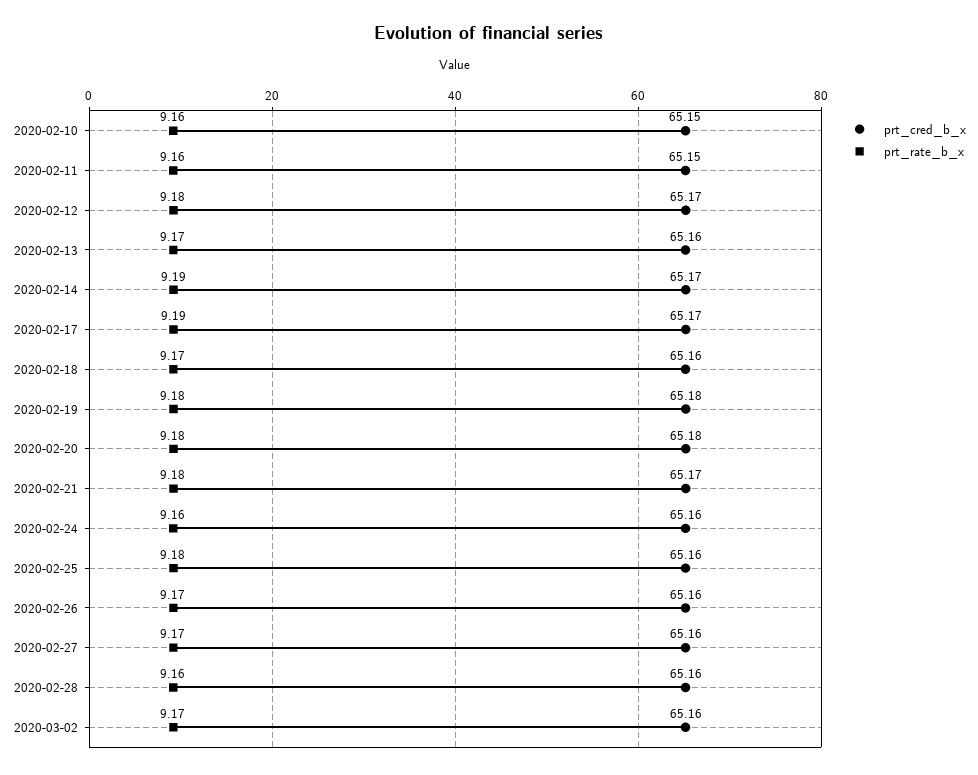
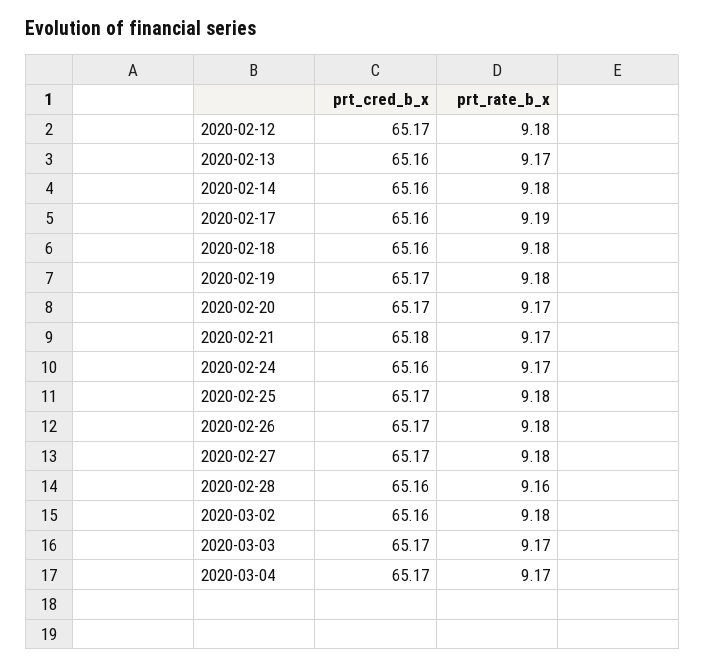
prt_cred_b_x, 2020-02-10: 65.15 -> none
prt_rate_b_x, 2020-02-10: 9.16 -> none
prt_cred_b_x, 2020-02-11: 65.15 -> none
prt_rate_b_x, 2020-02-11: 9.16 -> none
prt_cred_b_x, 2020-02-14: 65.17 -> 65.16
prt_rate_b_x, 2020-02-14: 9.19 -> 9.18
prt_cred_b_x, 2020-02-17: 65.17 -> 65.16
prt_rate_b_x, 2020-02-18: 9.17 -> 9.18
prt_cred_b_x, 2020-02-19: 65.18 -> 65.17
prt_cred_b_x, 2020-02-20: 65.18 -> 65.17
prt_rate_b_x, 2020-02-20: 9.18 -> 9.17
prt_cred_b_x, 2020-02-21: 65.17 -> 65.18
prt_rate_b_x, 2020-02-21: 9.18 -> 9.17
prt_rate_b_x, 2020-02-24: 9.16 -> 9.17
prt_cred_b_x, 2020-02-25: 65.16 -> 65.17
prt_cred_b_x, 2020-02-26: 65.16 -> 65.17
prt_rate_b_x, 2020-02-26: 9.17 -> 9.18
prt_cred_b_x, 2020-02-27: 65.16 -> 65.17
prt_rate_b_x, 2020-02-27: 9.17 -> 9.18
prt_rate_b_x, 2020-03-02: 9.17 -> 9.18
prt_cred_b_x, 2020-03-03: none -> 65.17
prt_rate_b_x, 2020-03-03: none -> 9.17
prt_cred_b_x, 2020-03-04: none -> 65.17
prt_rate_b_x, 2020-03-04: none -> 9.17

